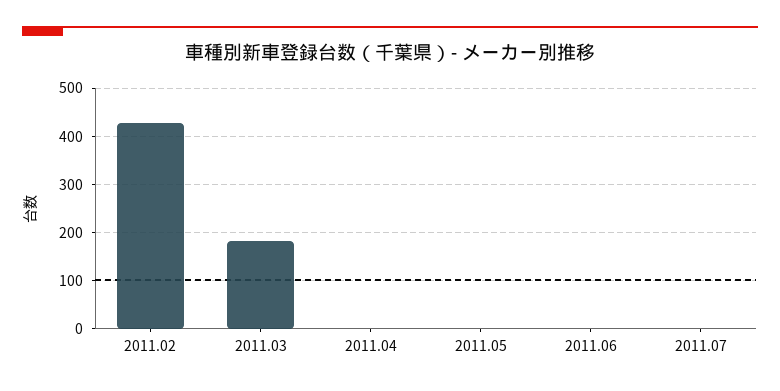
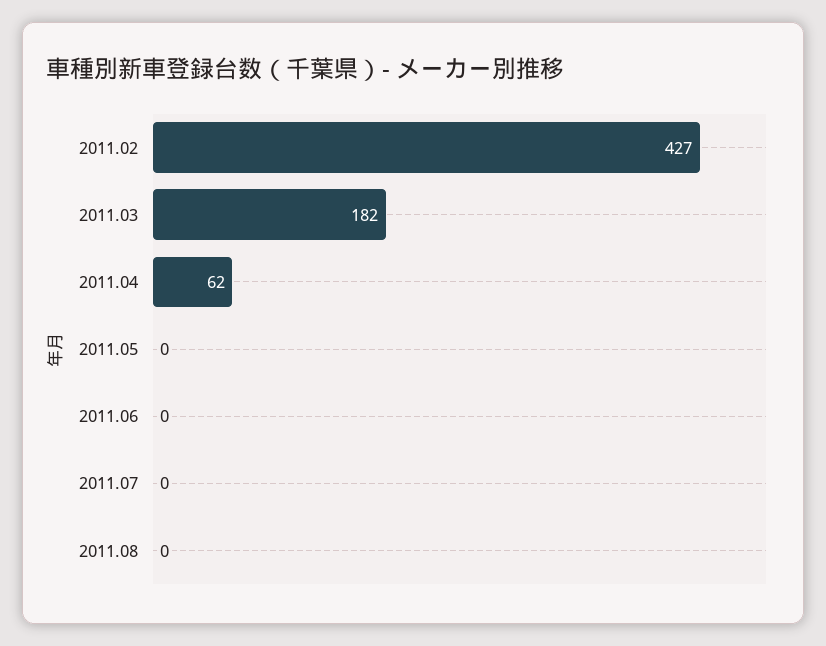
2011.04: 0 -> 62
2011.08: none -> 0

